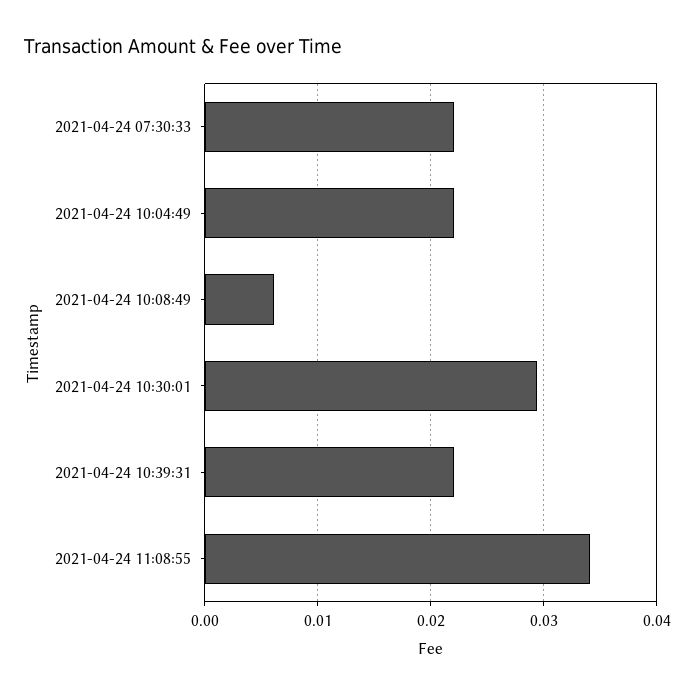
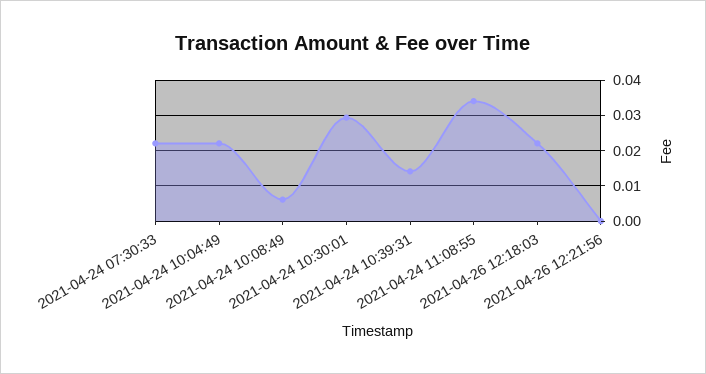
2021-04-24 10:39:31: 0.022 -> 0.014
2021-04-26 12:18:03: none -> 0.022
2021-04-26 12:21:56: none -> 0

